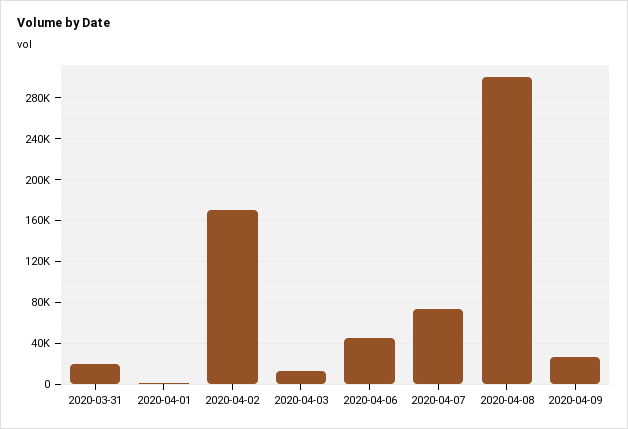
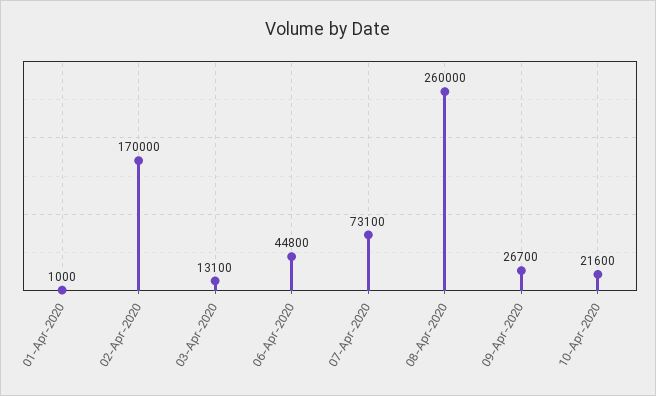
2020-03-31: 20000 -> none
2020-04-08: 300000 -> 260000
10-Apr-2020: none -> 21600

